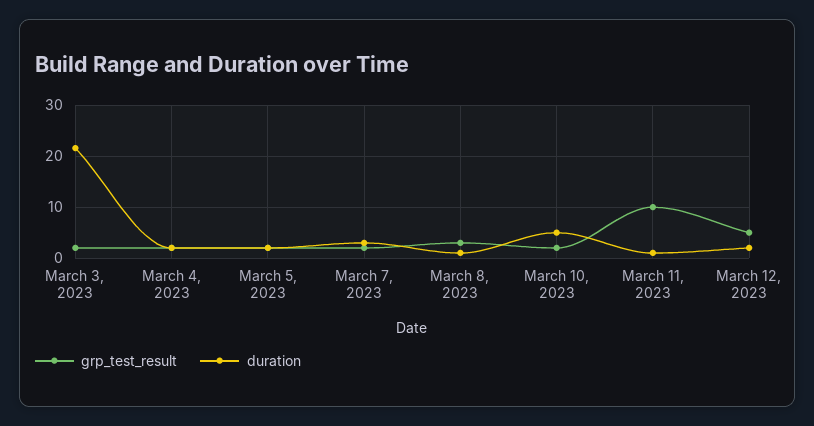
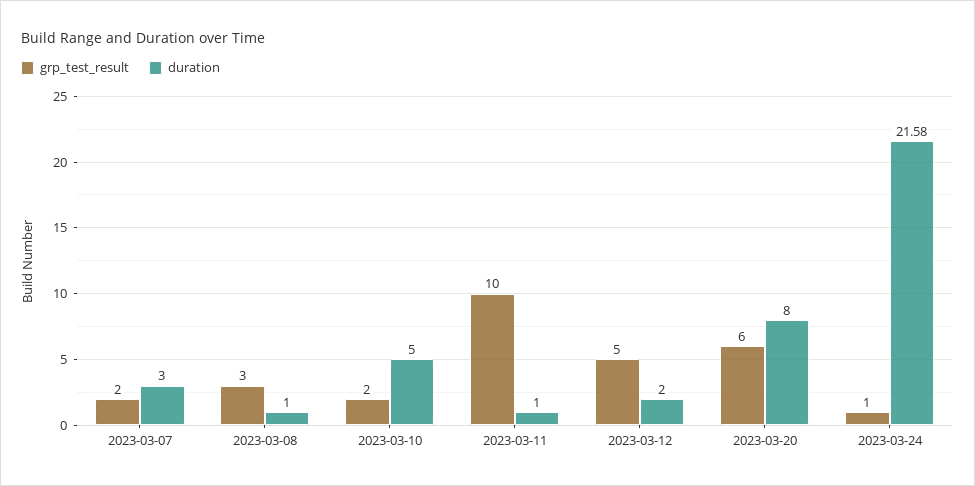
grp_test_result, March 3, 2023: 2 -> none
duration, March 3, 2023: 22 -> none
grp_test_result, March 4, 2023: 2 -> none
duration, March 4, 2023: 2 -> none
grp_test_result, March 5, 2023: 2 -> none
duration, March 5, 2023: 2 -> none
grp_test_result, 2023-03-20: none -> 6
duration, 2023-03-20: none -> 8
grp_test_result, 2023-03-24: none -> 1
duration, 2023-03-24: none -> 21.58

